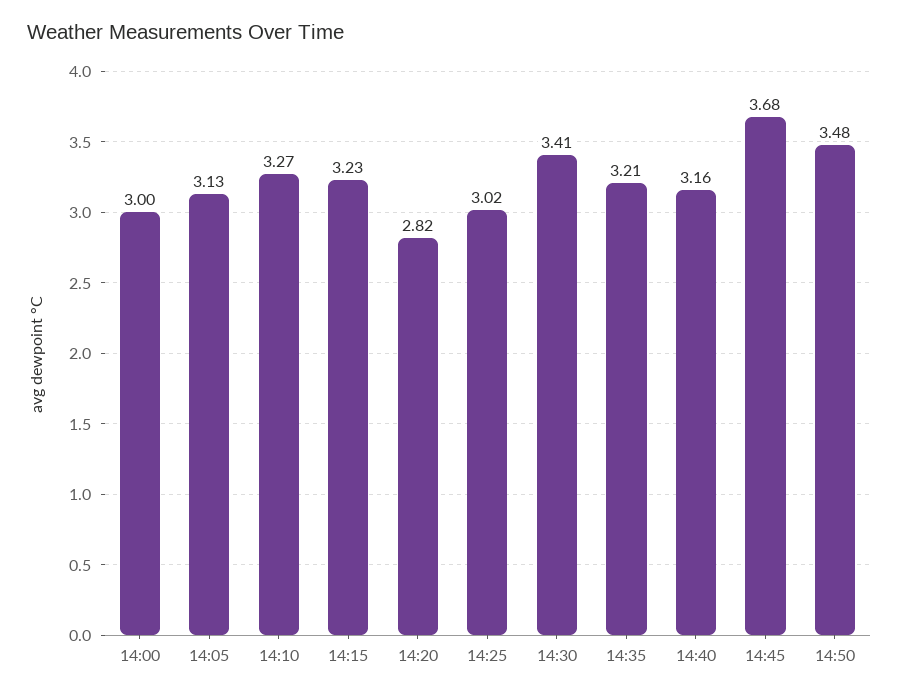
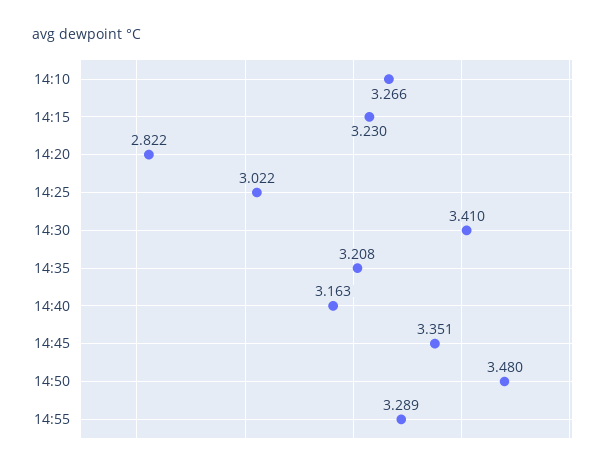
14:00: 3 -> none
14:05: 3.13 -> none
14:45: 3.68 -> 3.351
14:55: none -> 3.289

